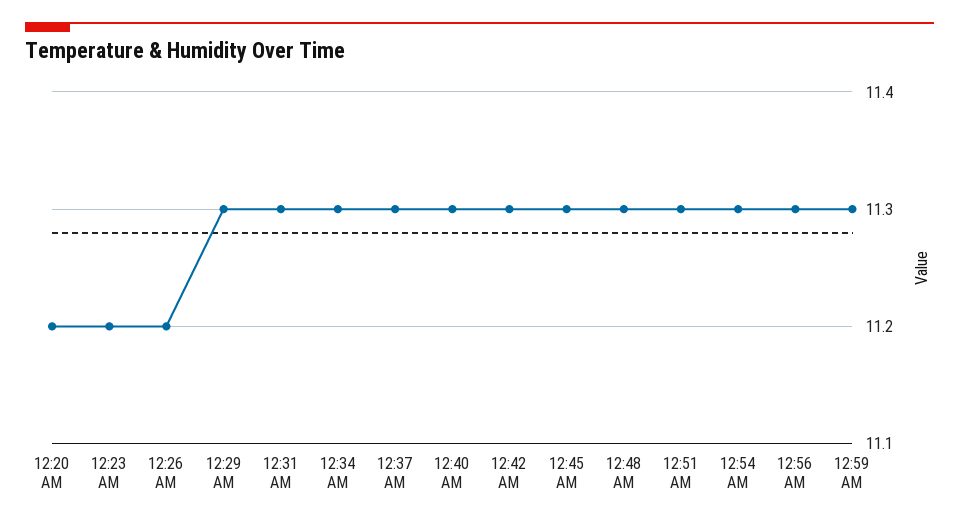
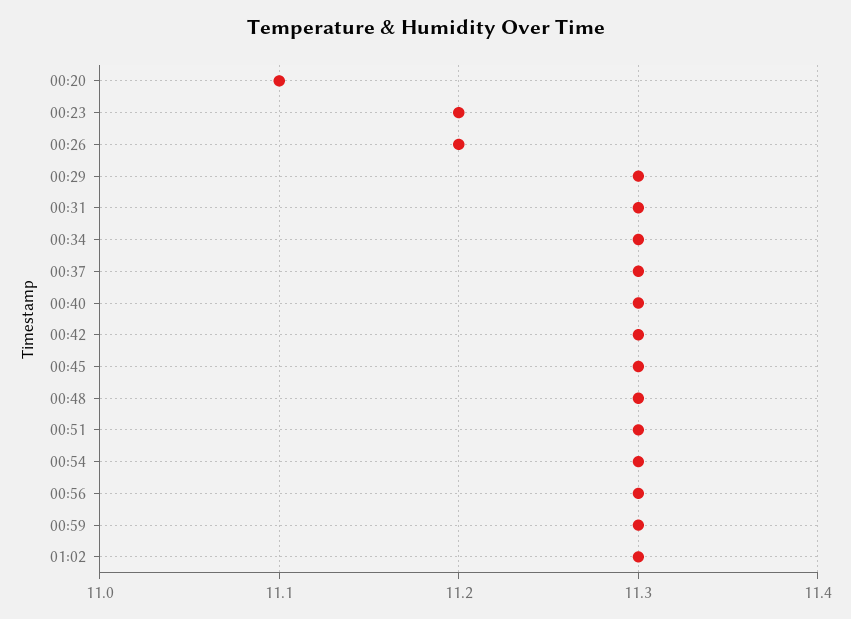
12:20 AM: 11.2 -> 11.1
01:02: none -> 11.3

